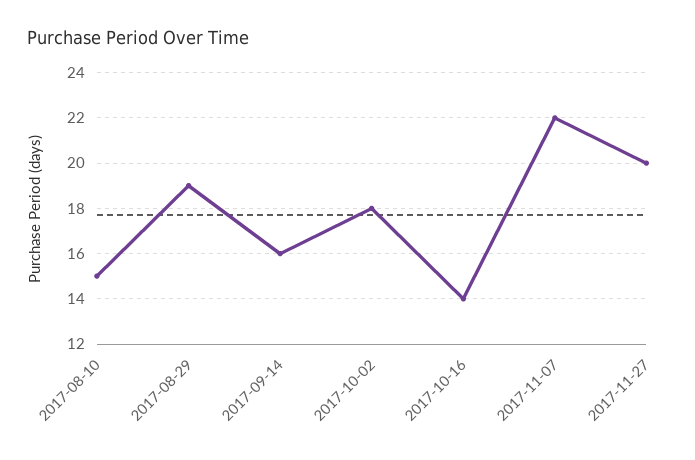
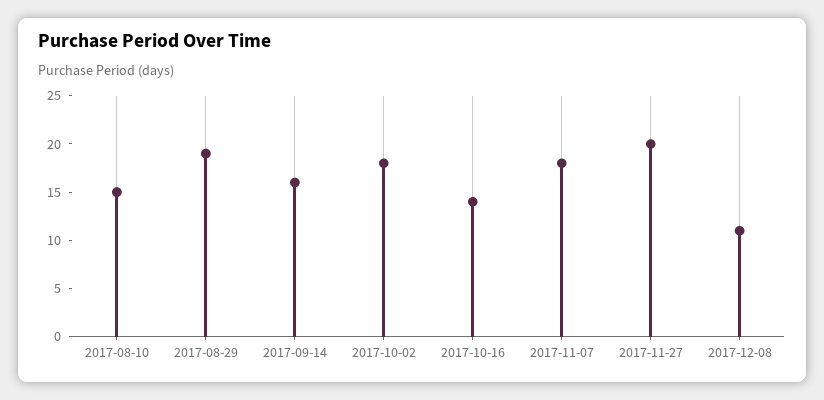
2017-11-07: 22 -> 18
2017-12-08: none -> 11

